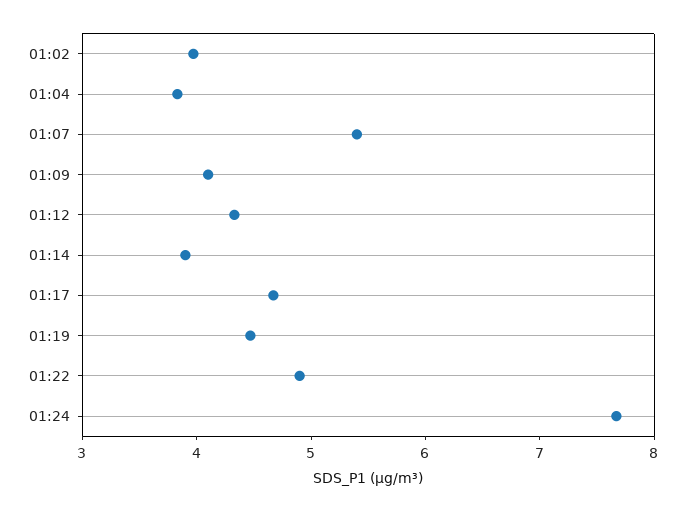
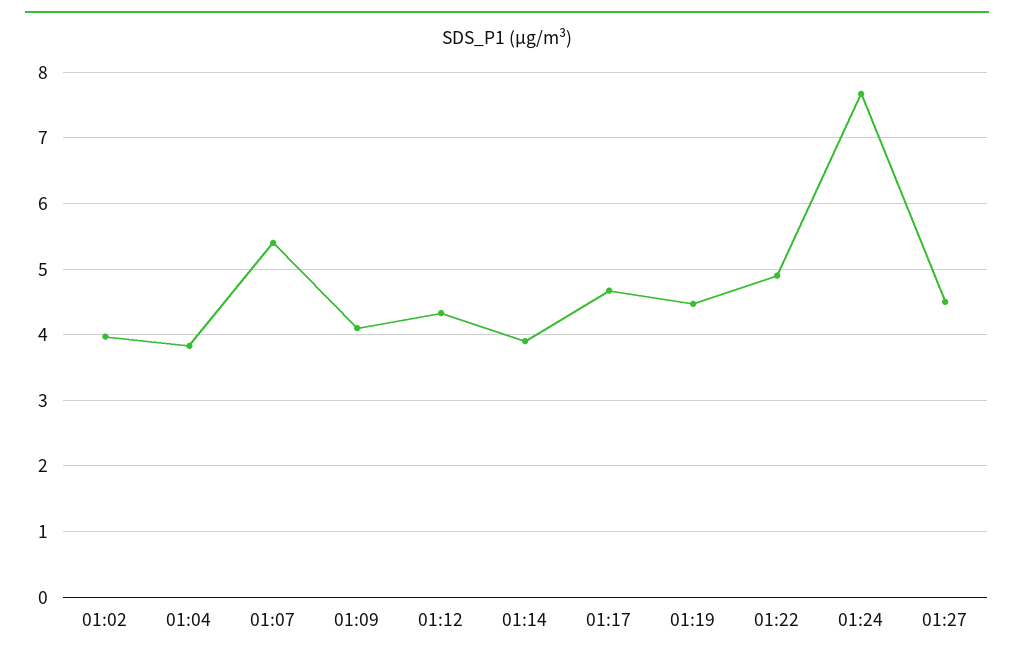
01:27: none -> 4.5

